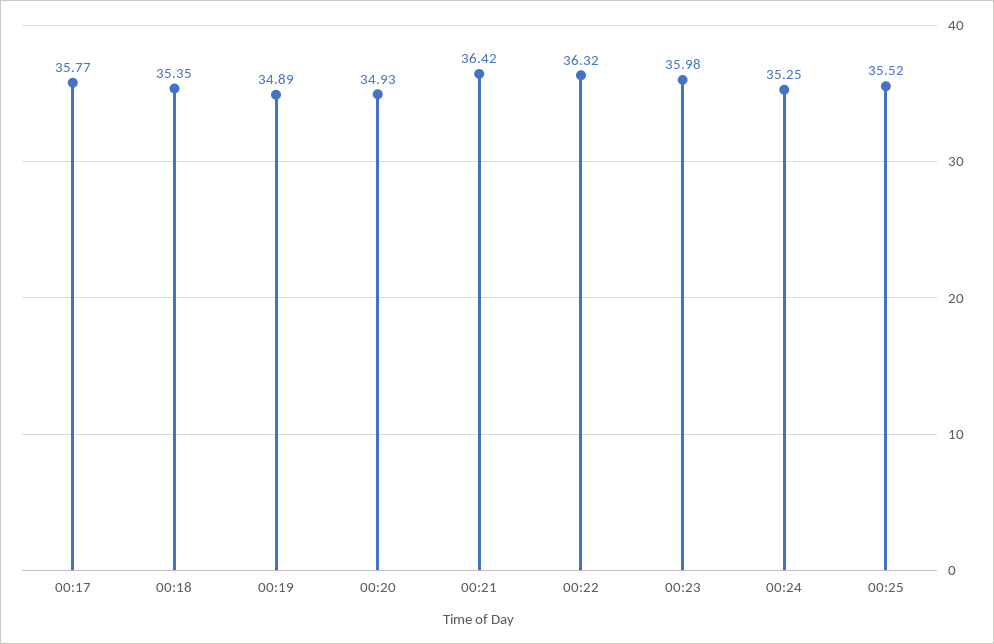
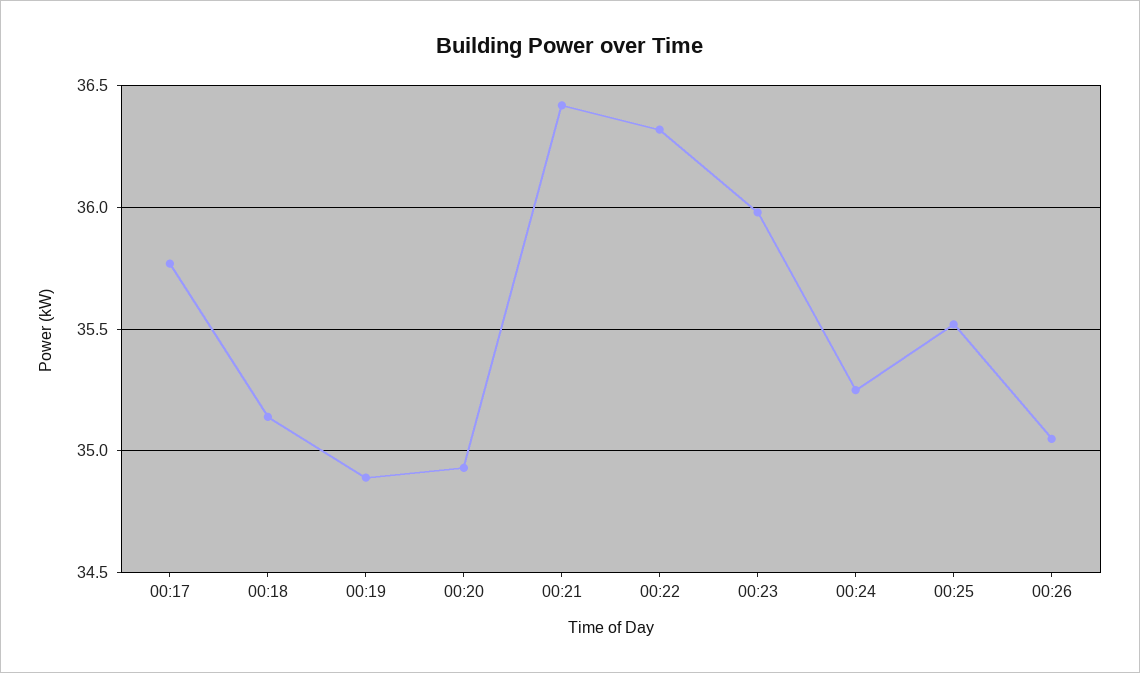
00:18: 35.35 -> 35.15
00:26: none -> 35.05

